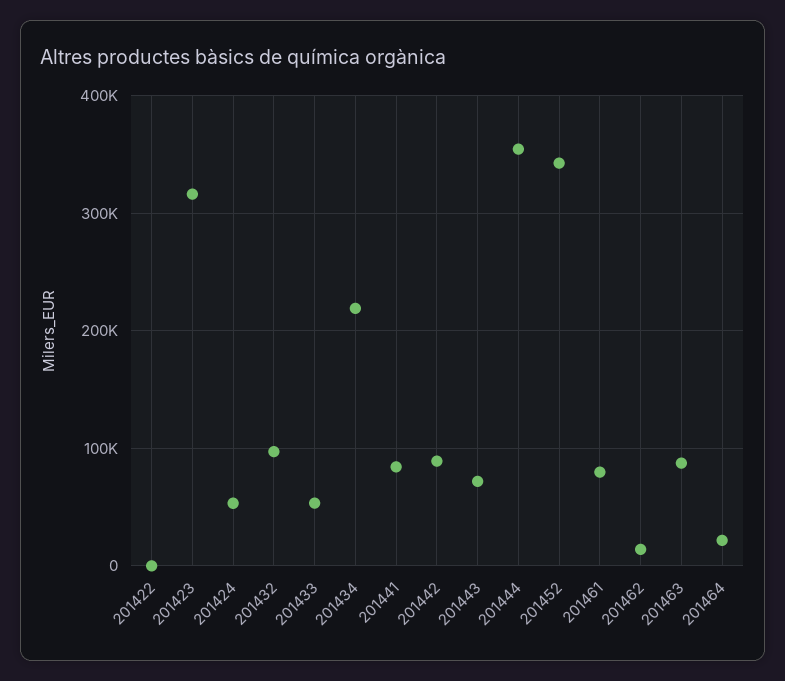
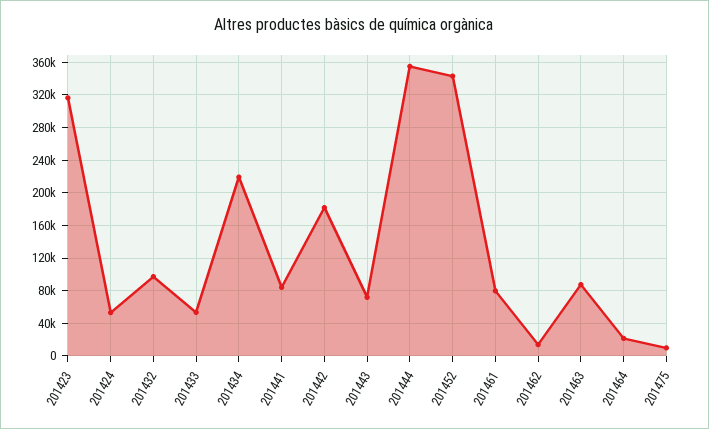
201422: 0 -> none
201442: 90000 -> 180000
201475: none -> 10000

